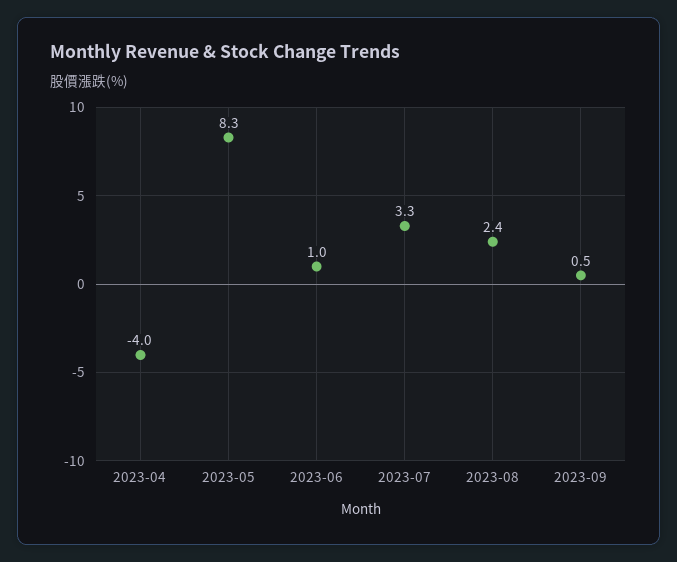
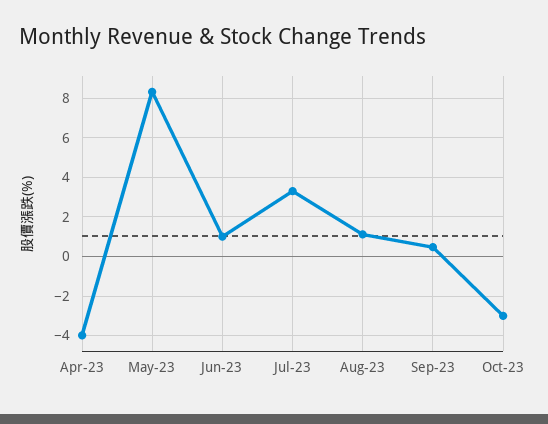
2023-08: 2.4 -> 1
Oct-23: none -> -3

